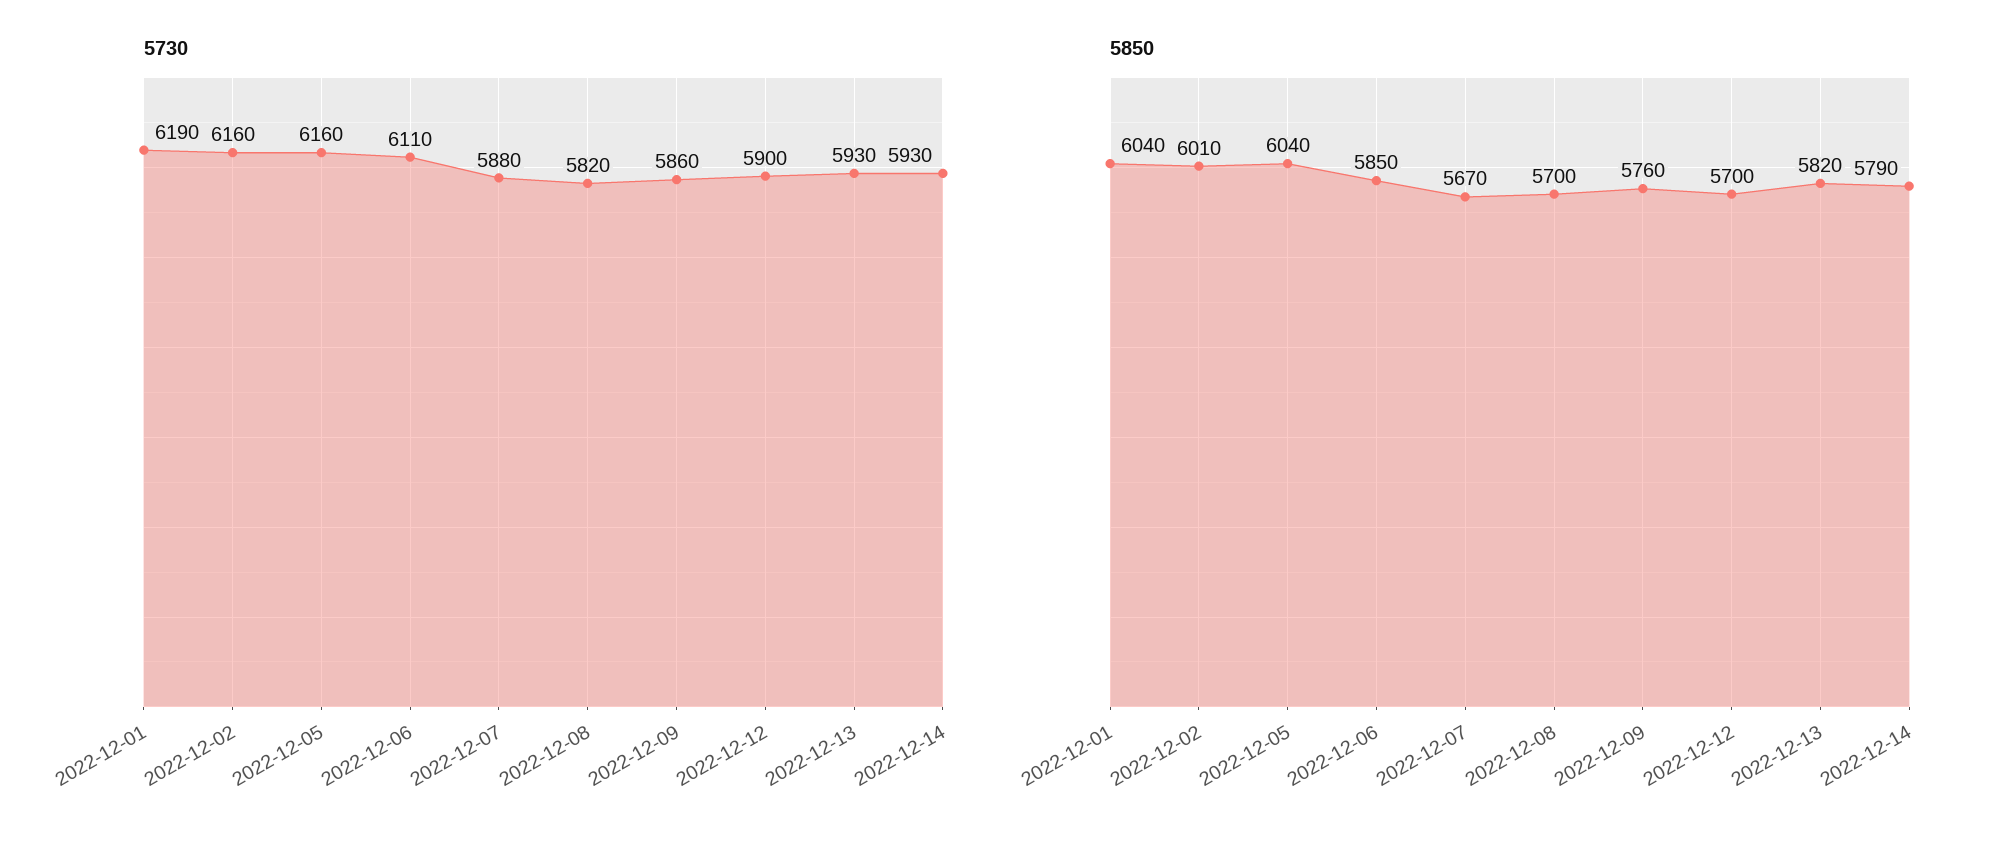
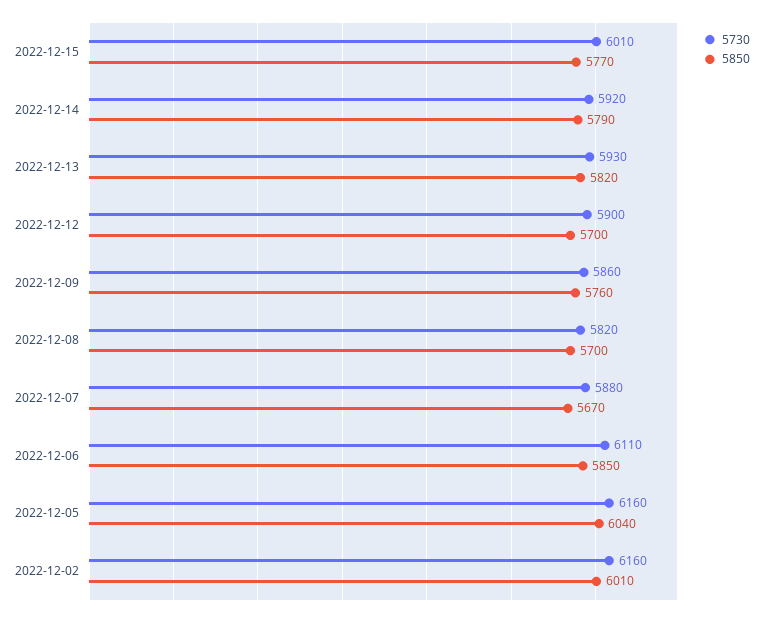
5730, 2022-12-01: 6190 -> none
5730, 2022-12-14: 5930 -> 5920
5850, 2022-12-01: 6040 -> none
5730, 2022-12-15: none -> 6010
5850, 2022-12-15: none -> 5770

